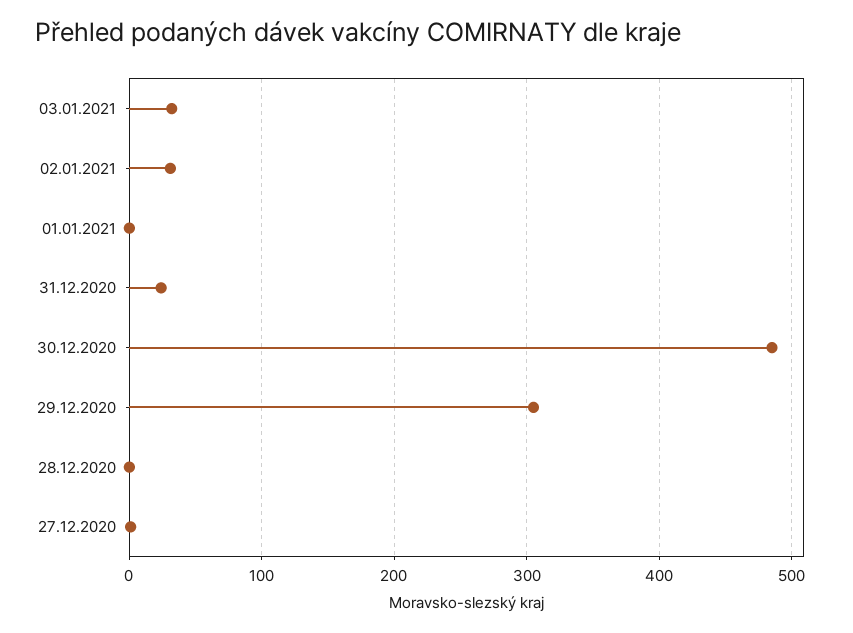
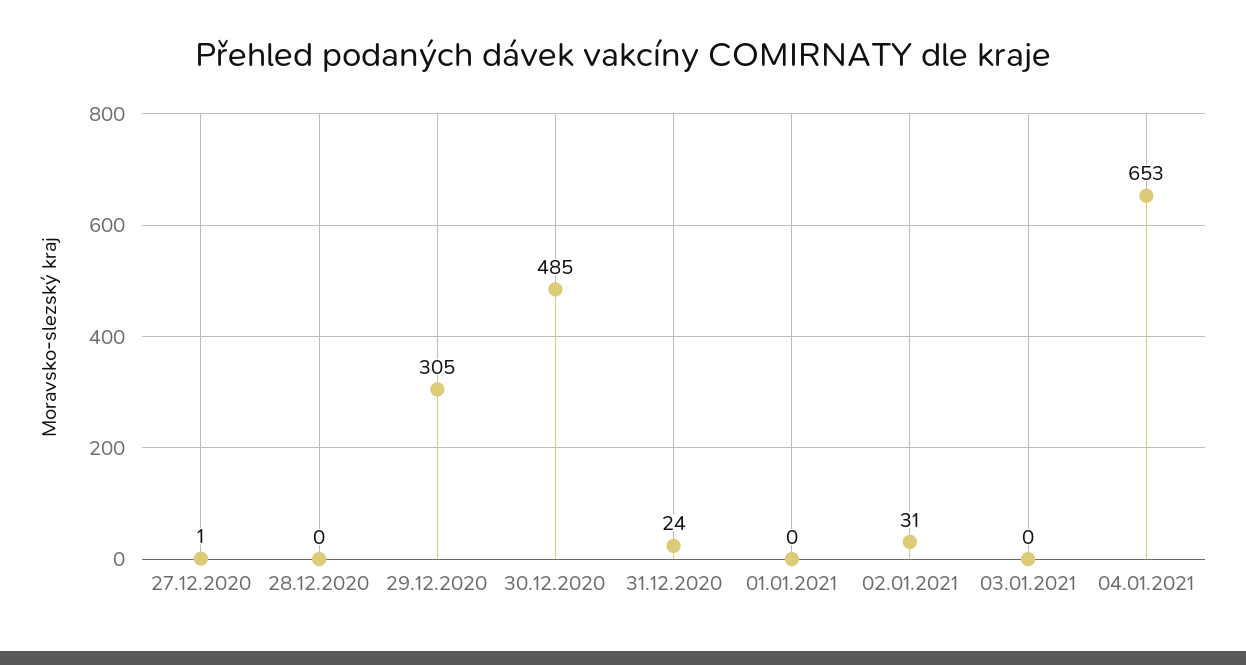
03.01.2021: 30 -> 0
04.01.2021: none -> 653

